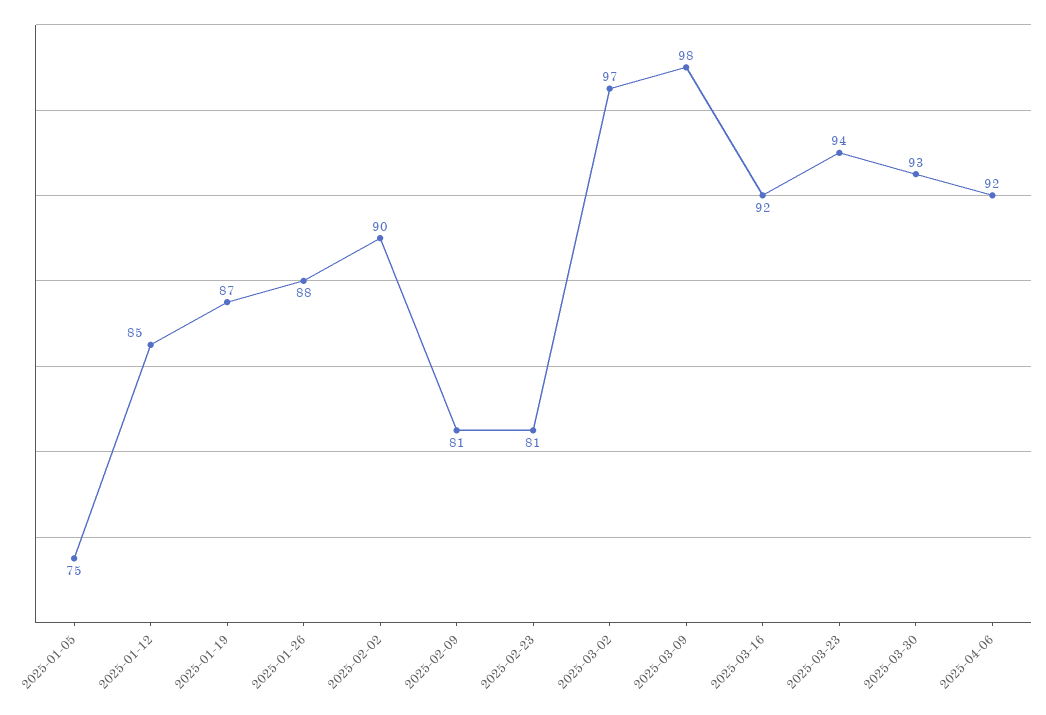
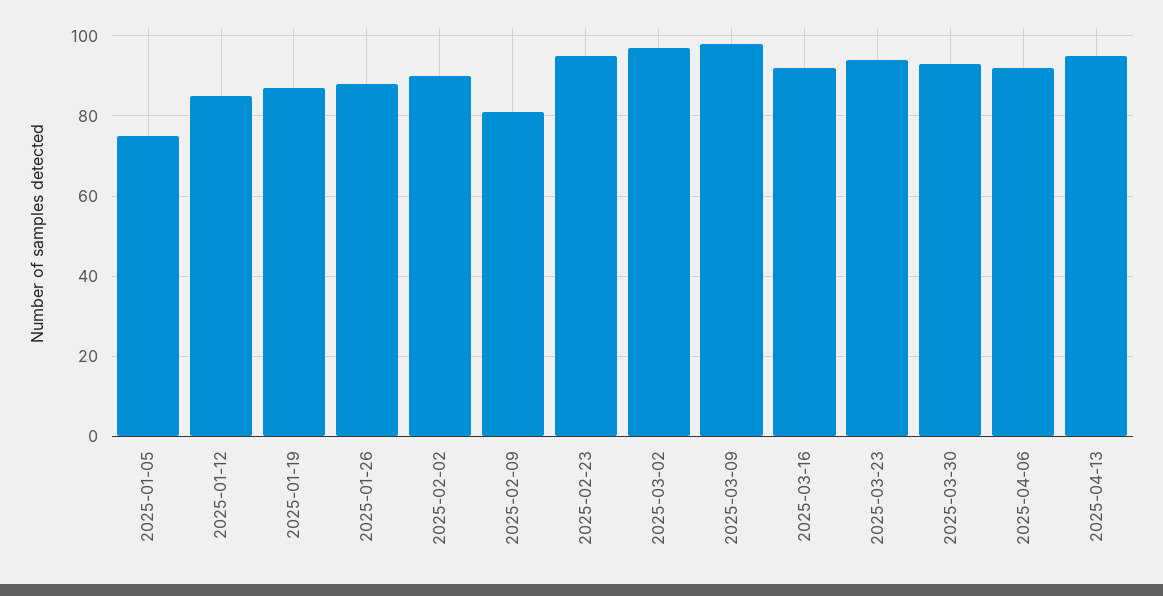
2025-02-23: 81 -> 95
2025-04-13: none -> 95

